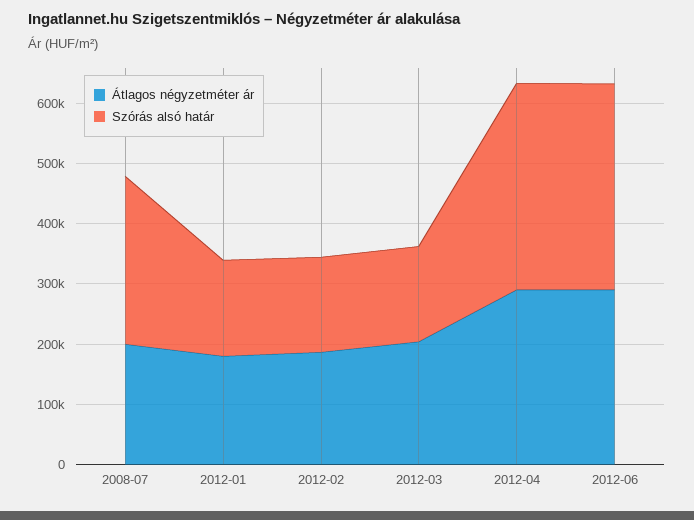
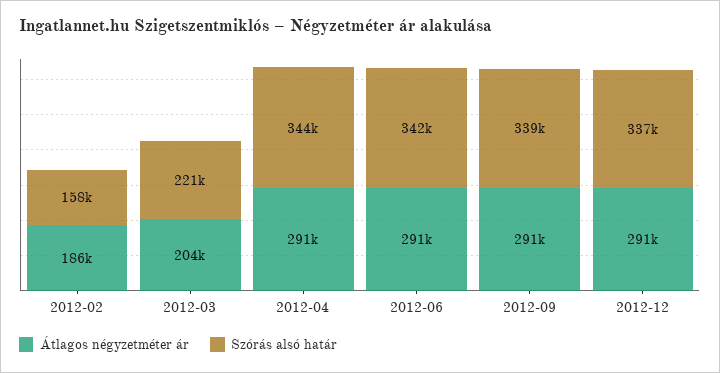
Átlagos négyzetméter ár, 2008-07: 200000 -> none
Szórás alsó határ, 2008-07: 280000 -> none
Átlagos négyzetméter ár, 2012-01: 180000 -> none
Szórás alsó határ, 2012-01: 160000 -> none
Szórás alsó határ, 2012-03: 160000 -> 221000
Átlagos négyzetméter ár, 2012-09: none -> 291000
Szórás alsó határ, 2012-09: none -> 339000
Átlagos négyzetméter ár, 2012-12: none -> 291000
Szórás alsó határ, 2012-12: none -> 337000

